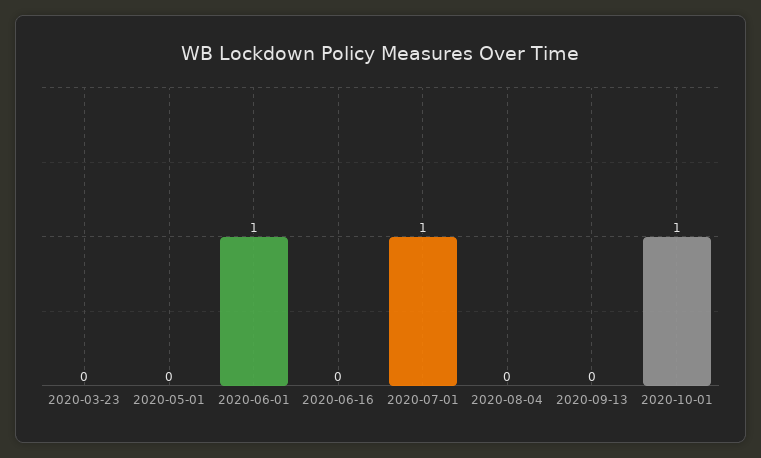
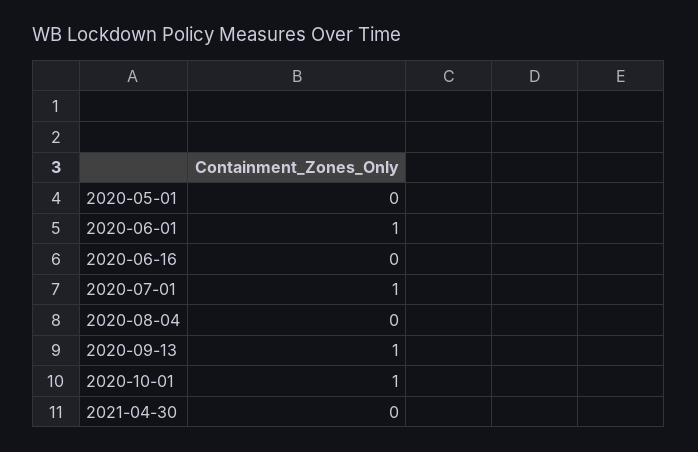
2020-03-23: 0 -> none
2020-09-13: 0 -> 1
2021-04-30: none -> 0

